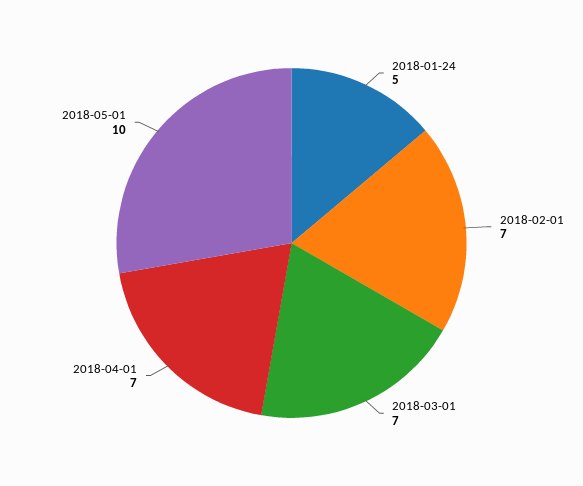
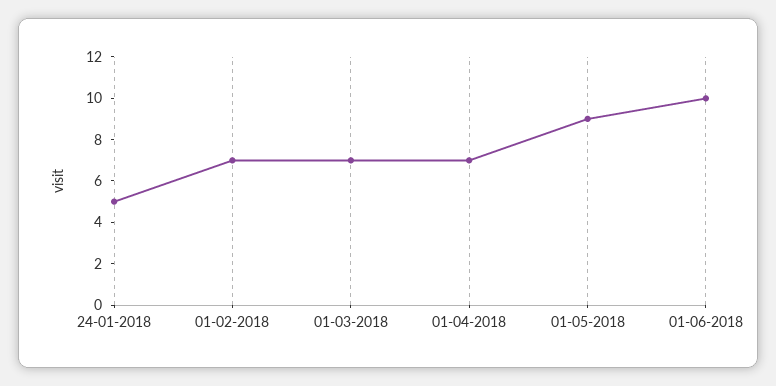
2018-05-01: 10 -> 9
01-06-2018: none -> 10

